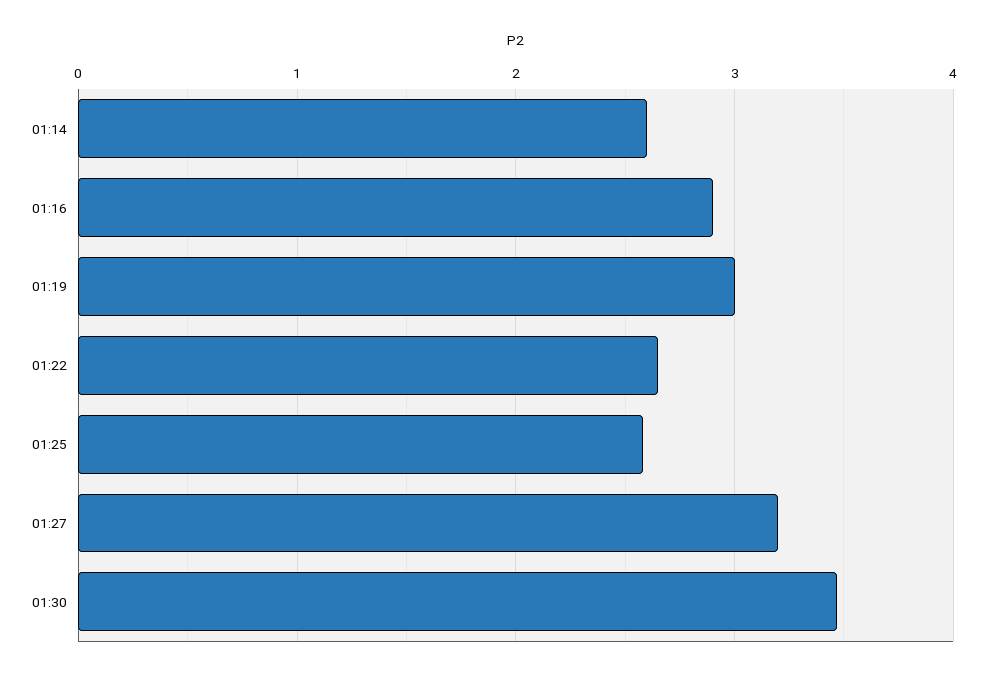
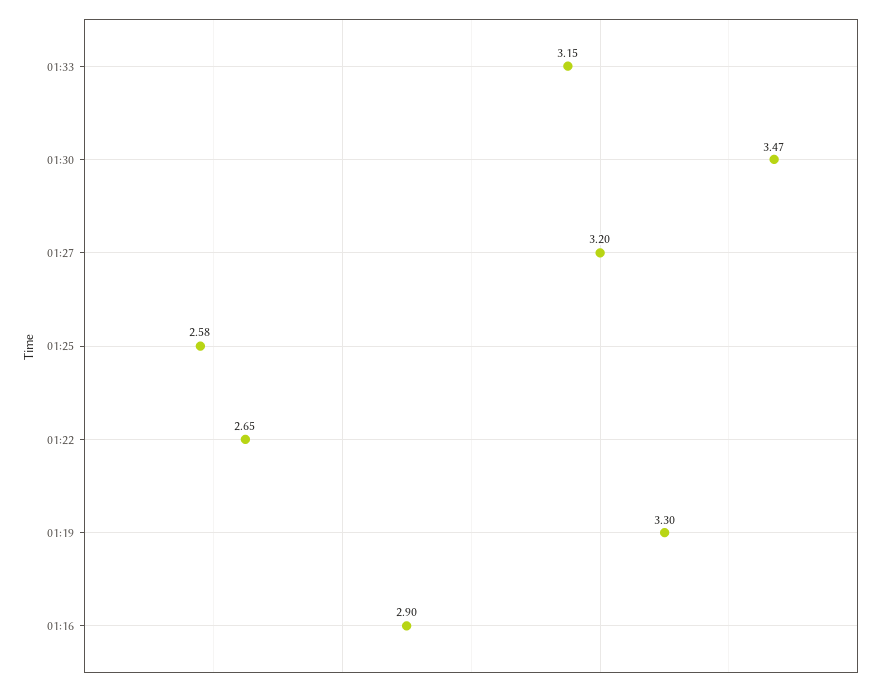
01:14: 2.6 -> none
01:19: 3 -> 3.3
01:33: none -> 3.15

